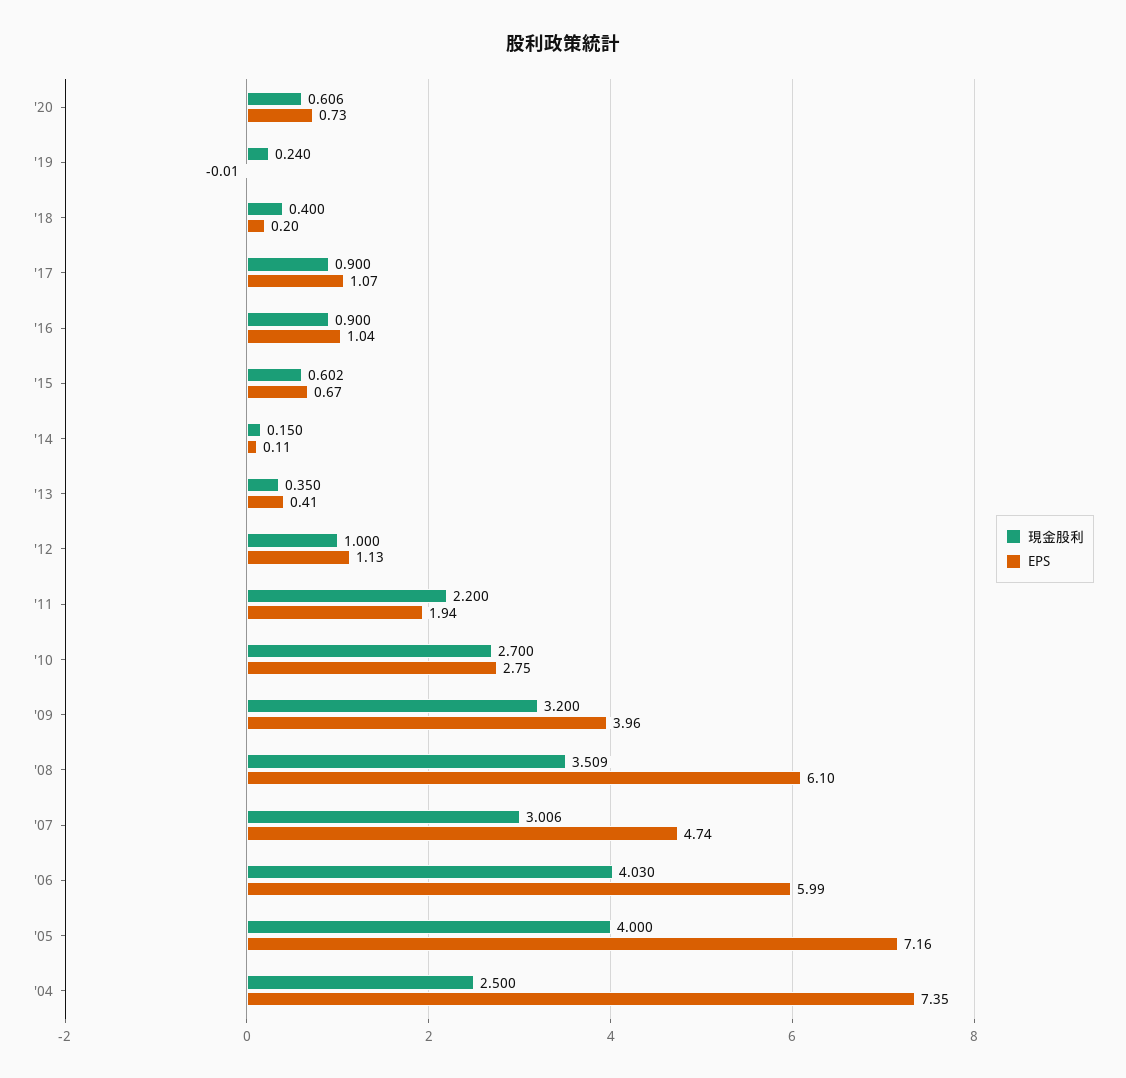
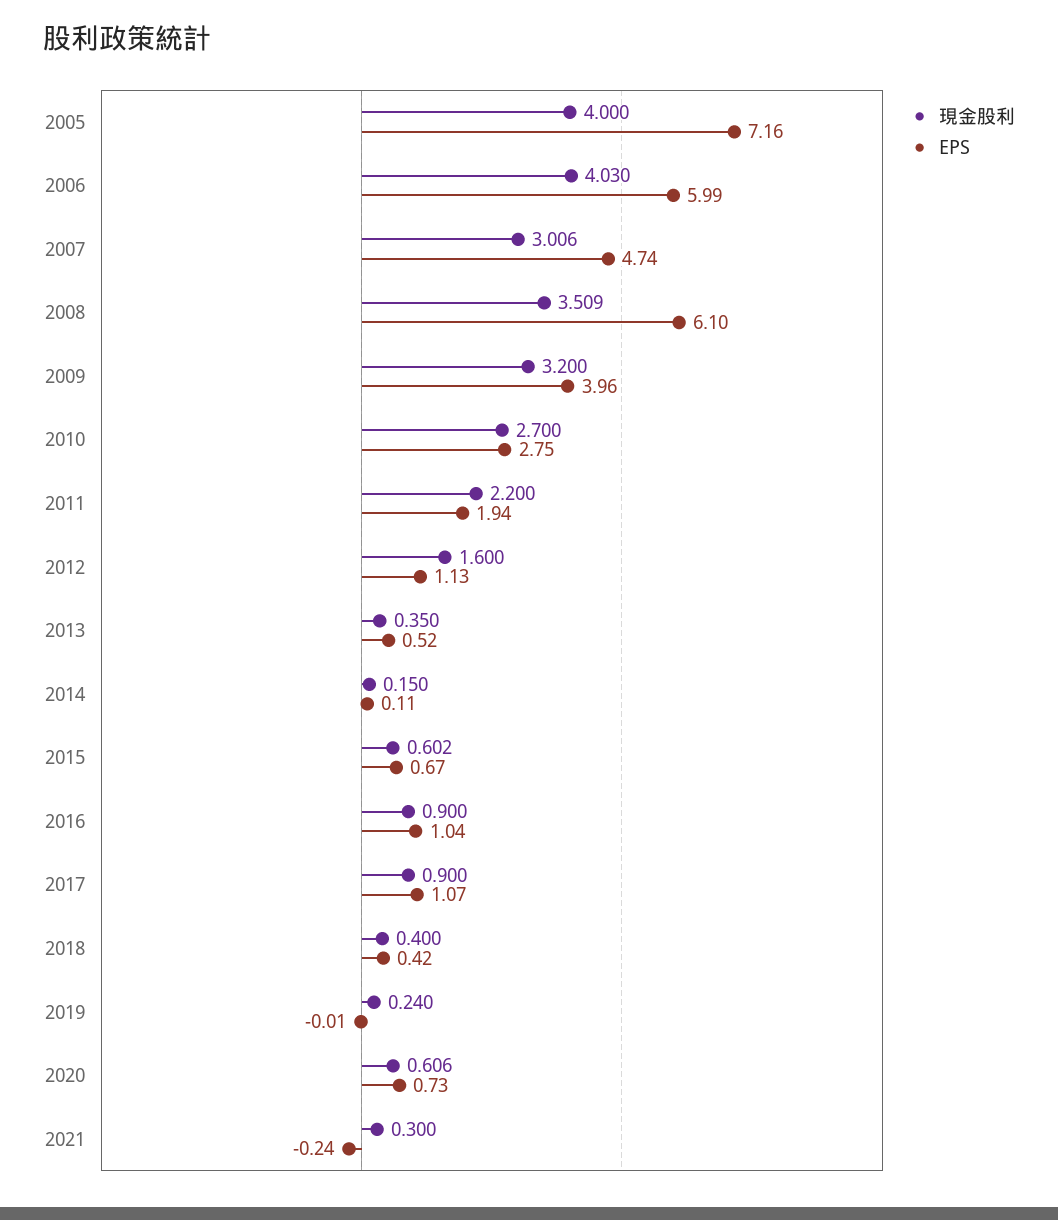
EPS, '18: 0.2 -> 0.42
EPS, '13: 0.41 -> 0.52
現金股利, '12: 1 -> 1.6
現金股利, '04: 2.5 -> none
EPS, '04: 7.35 -> none
現金股利, 2021: none -> 0.3
EPS, 2021: none -> -0.24

